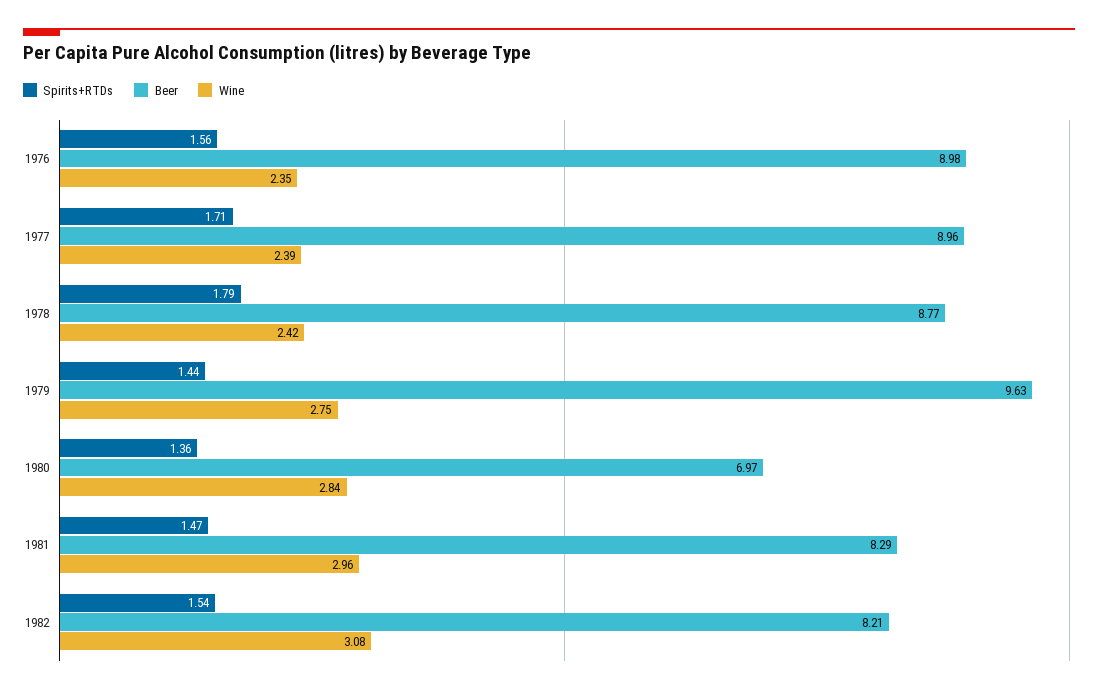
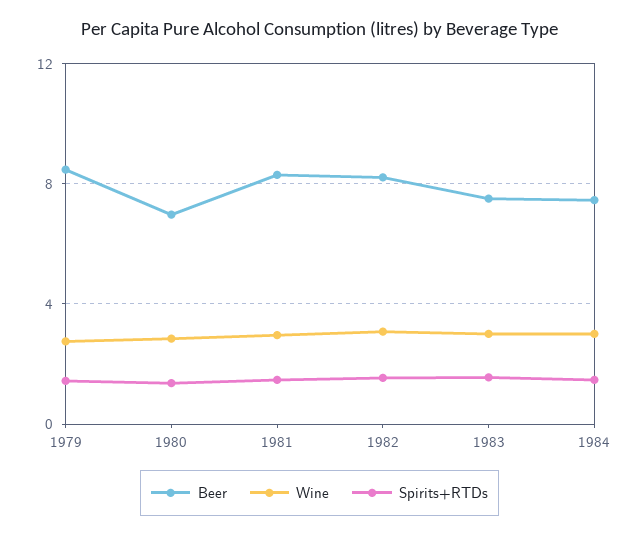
Spirits+RTDs, 1976: 1.56 -> none
Beer, 1976: 8.98 -> none
Wine, 1976: 2.35 -> none
Spirits+RTDs, 1977: 1.71 -> none
Beer, 1977: 8.96 -> none
Wine, 1977: 2.39 -> none
Spirits+RTDs, 1978: 1.79 -> none
Beer, 1978: 8.77 -> none
Wine, 1978: 2.42 -> none
Beer, 1979: 9.63 -> 8.5
Beer, 1983: none -> 7.5
Wine, 1983: none -> 3
Spirits+RTDs, 1983: none -> 1.5
Beer, 1984: none -> 7.5
Wine, 1984: none -> 3
Spirits+RTDs, 1984: none -> 1.5

